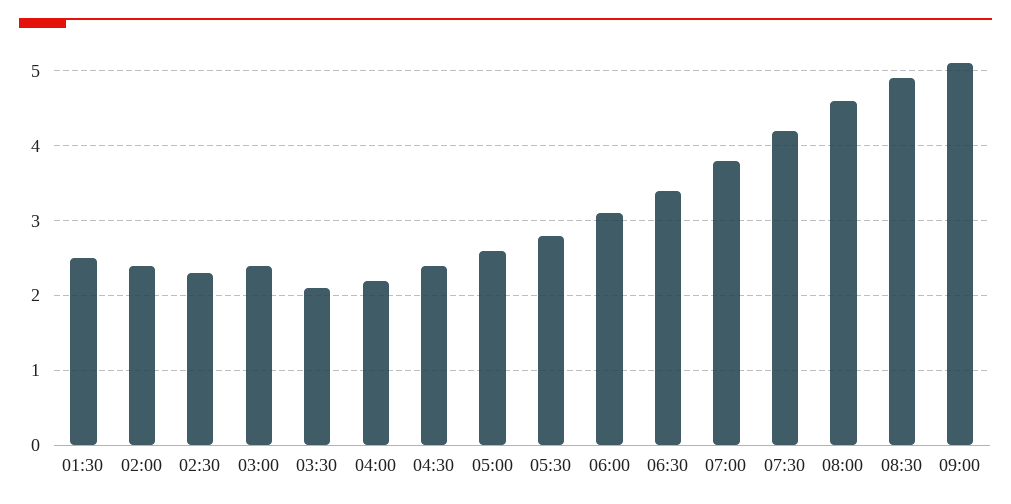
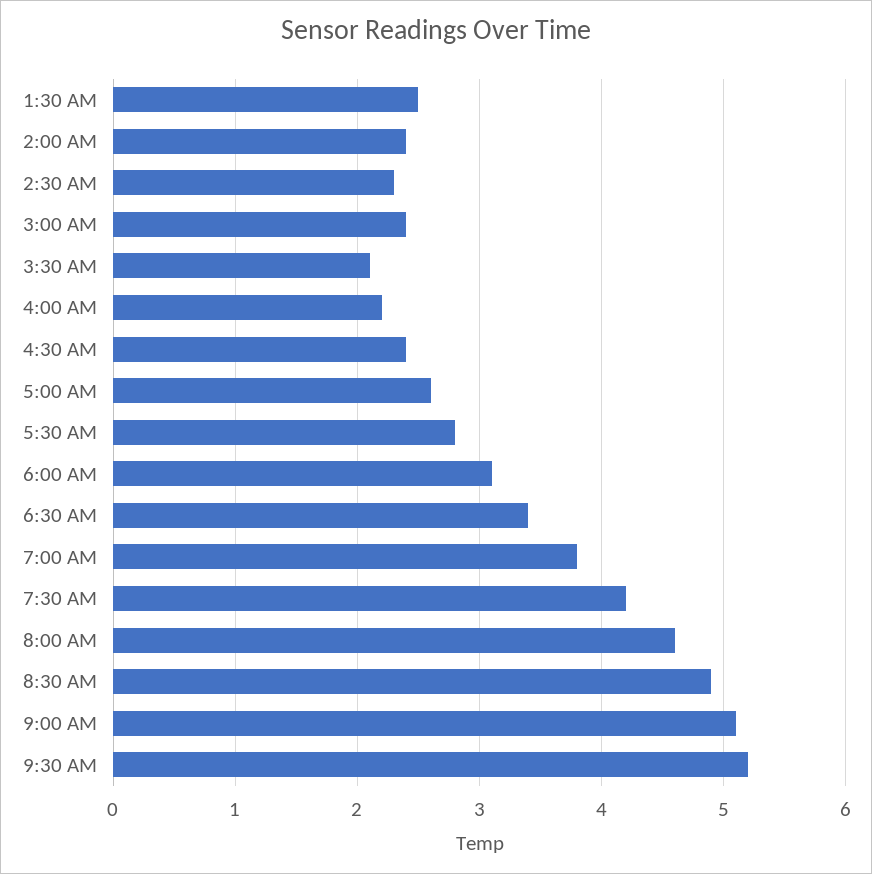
9:30 AM: none -> 5.2

